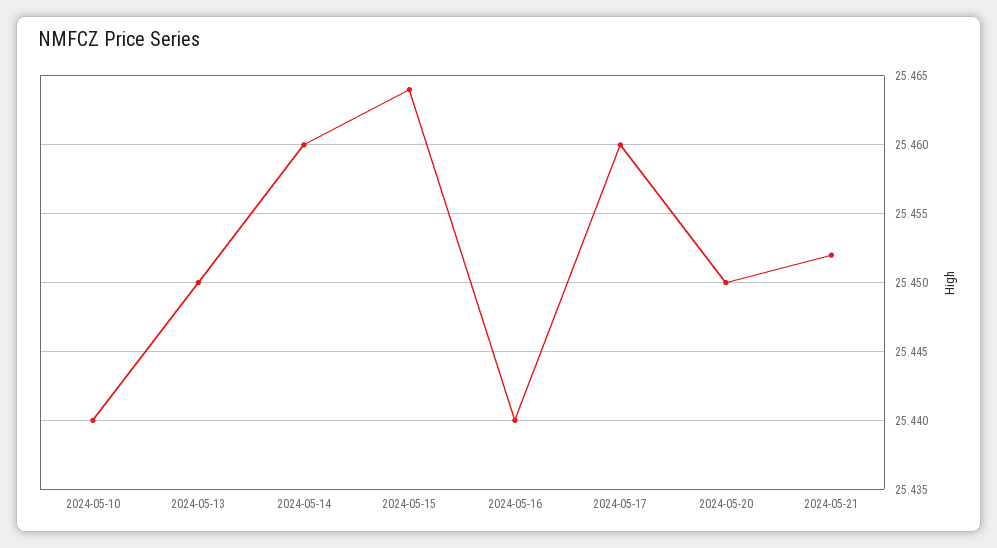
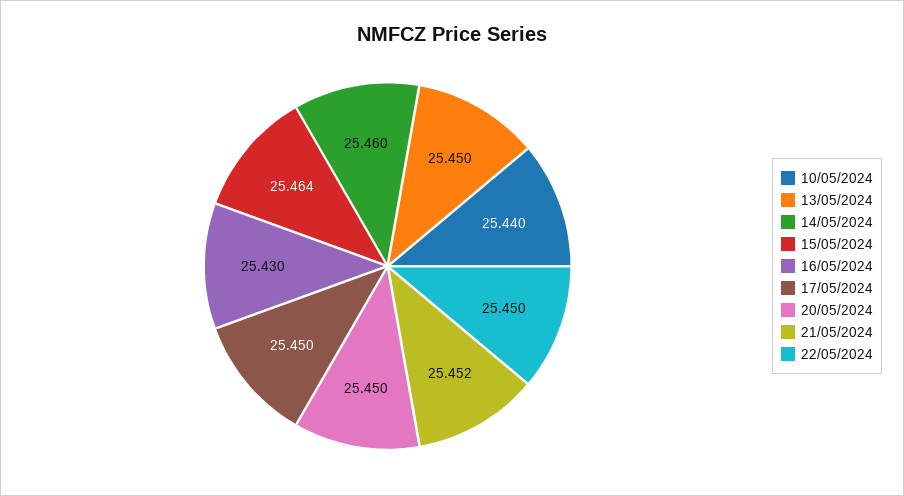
2024-05-16: 25.44 -> 25.43
2024-05-17: 25.46 -> 25.45
22/05/2024: none -> 25.45

